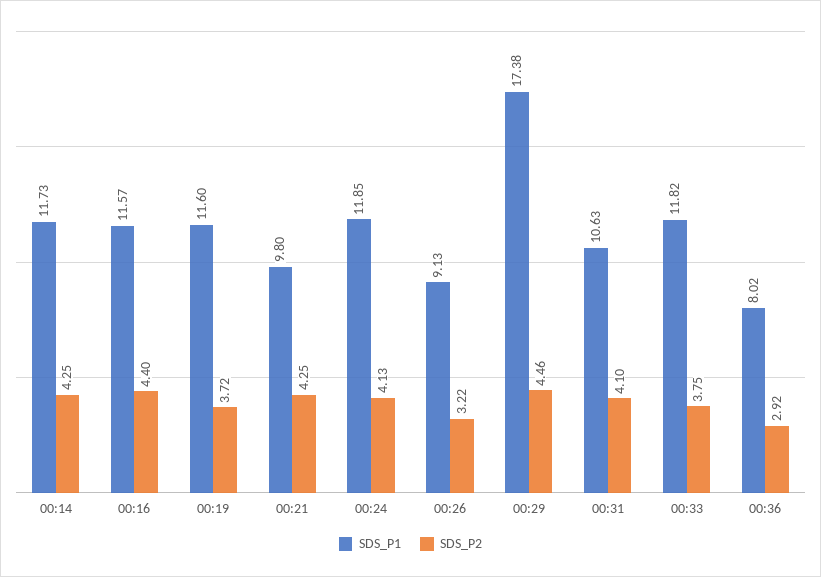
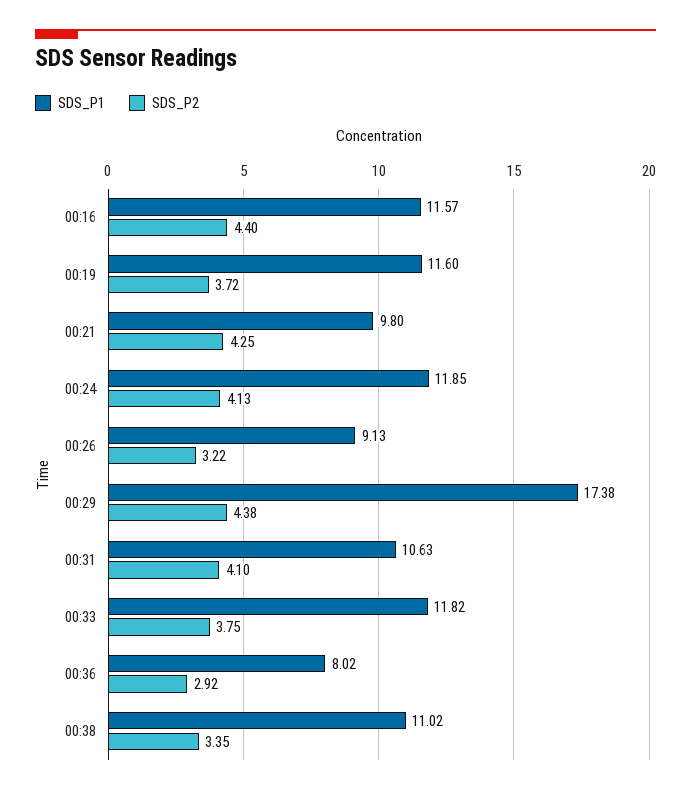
SDS_P1, 00:14: 11.73 -> none
SDS_P2, 00:14: 4.25 -> none
SDS_P2, 00:29: 4.46 -> 4.38
SDS_P1, 00:38: none -> 11.02
SDS_P2, 00:38: none -> 3.35

